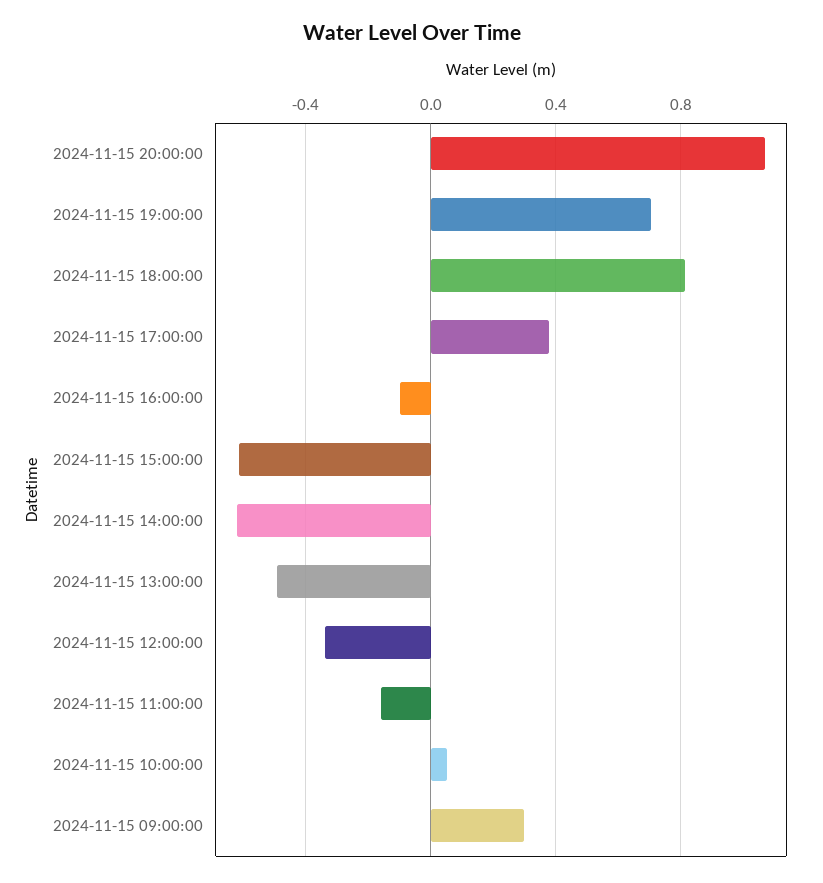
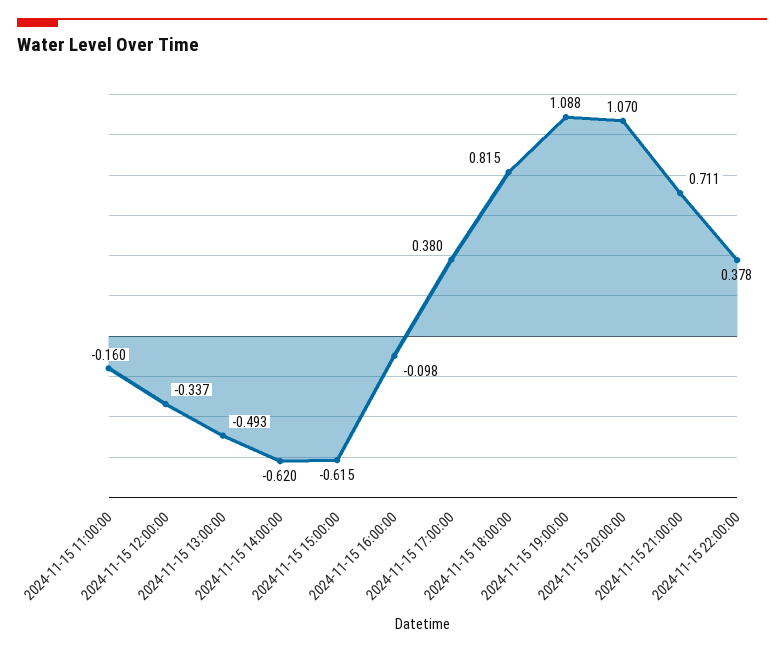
2024-11-15 19:00:00: 0.7 -> 1.088
2024-11-15 10:00:00: 0.05 -> none
2024-11-15 09:00:00: 0.3 -> none
2024-11-15 21:00:00: none -> 0.711
2024-11-15 22:00:00: none -> 0.378

